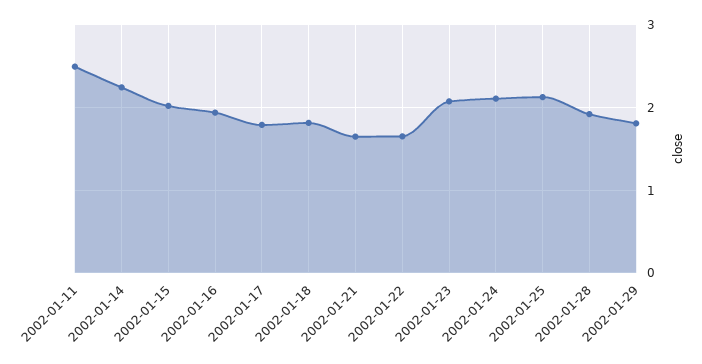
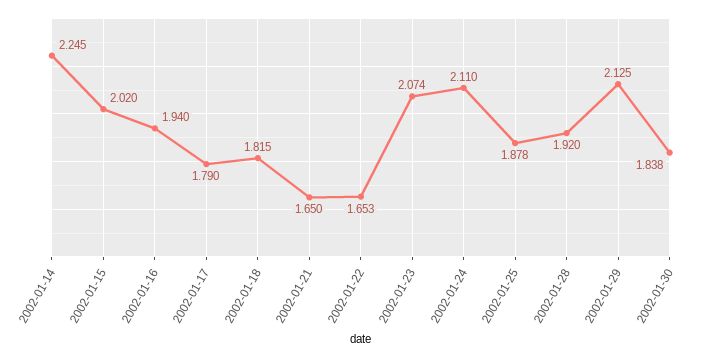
2002-01-11: 2.5 -> none
2002-01-25: 2.1 -> 1.878
2002-01-29: 1.8 -> 2.125
2002-01-30: none -> 1.838

